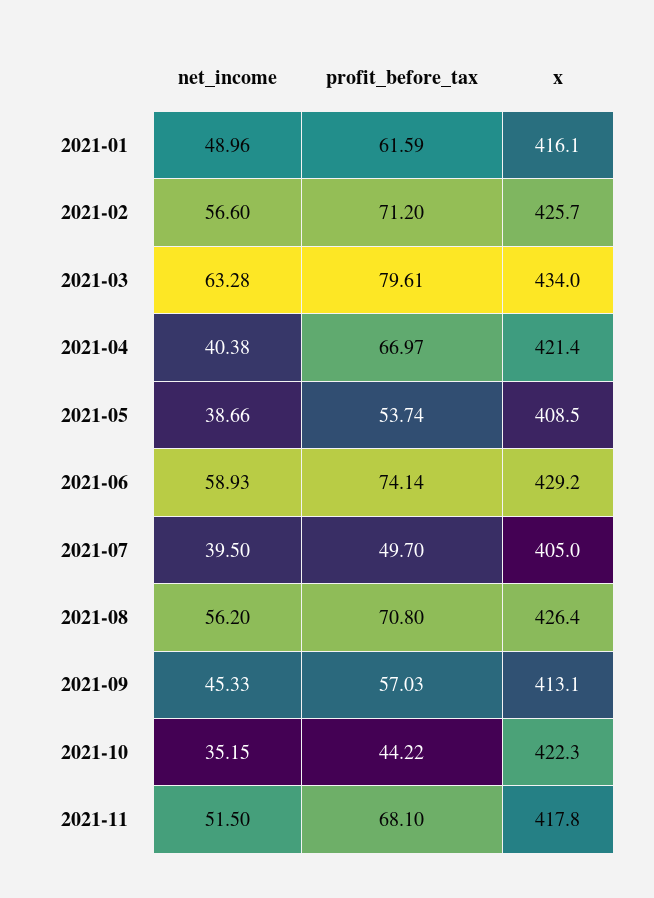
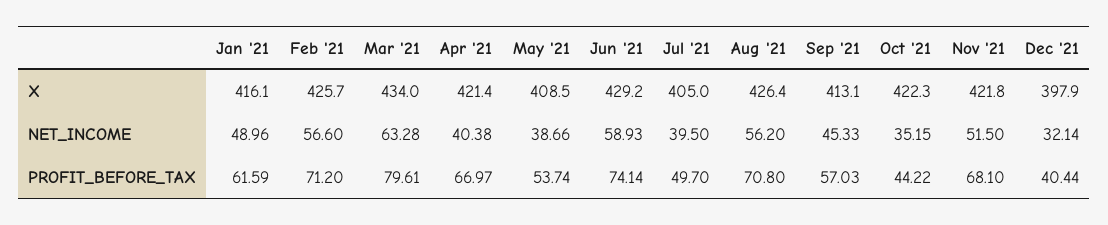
x, 2021-11: 417.8 -> 421.8
x, Dec '21: none -> 397.9
net_income, Dec '21: none -> 32.14
profit_before_tax, Dec '21: none -> 40.44

